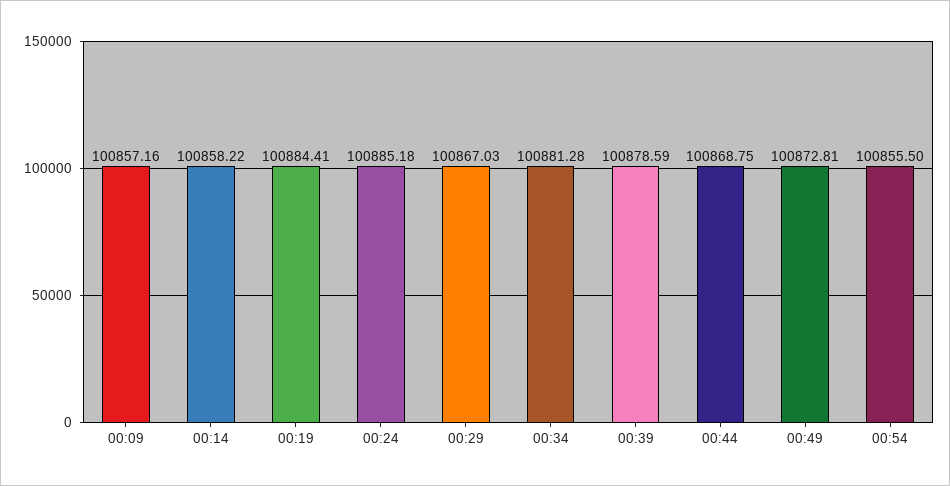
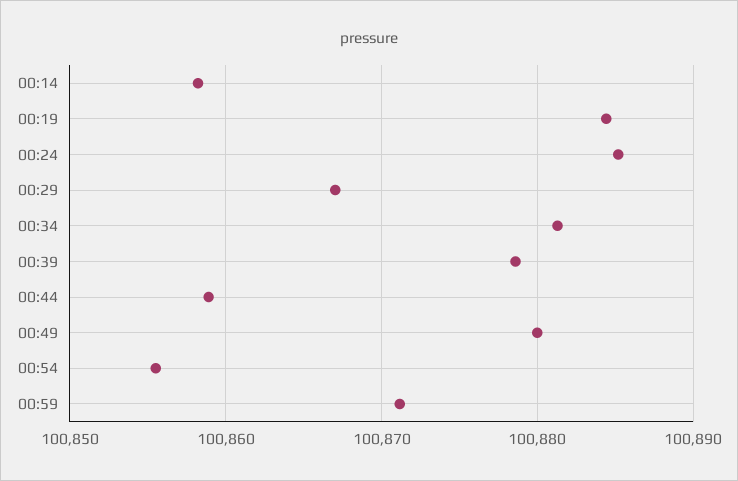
00:09: 100857.16 -> none
00:44: 100868.75 -> 100859
00:49: 100872.81 -> 100880
00:59: none -> 100871

